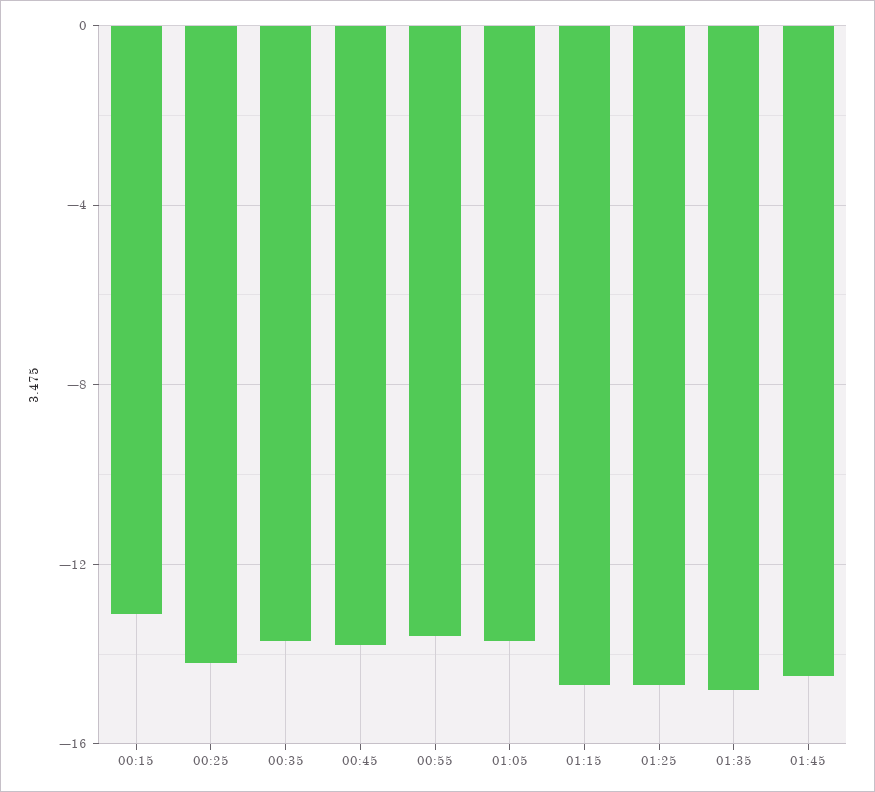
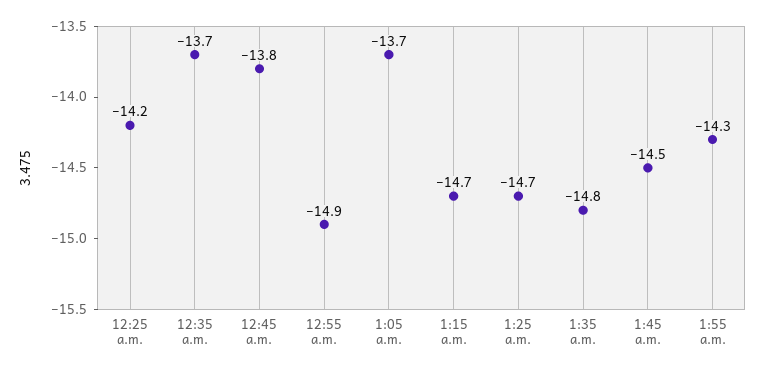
00:15: -13 -> none
00:55: -13.5 -> -14.9
1:55 a.m.: none -> -14.3

